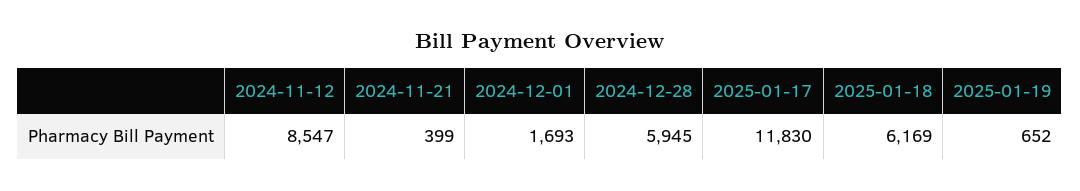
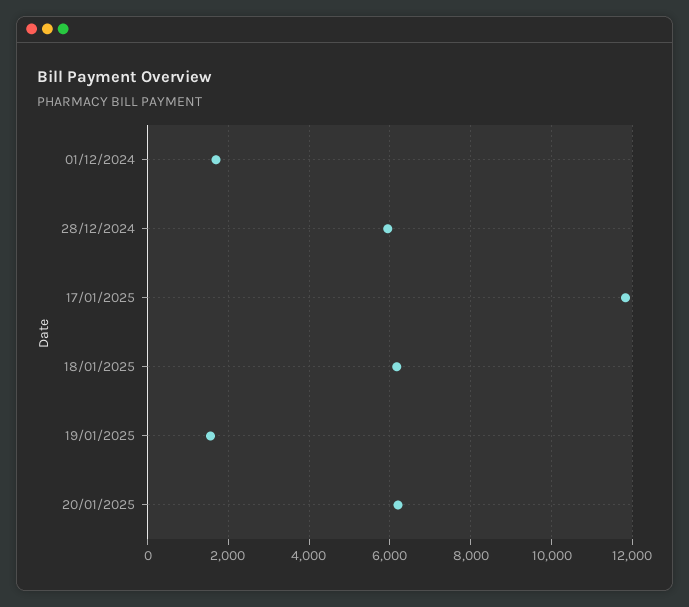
2024-11-12: 8547 -> none
2024-11-21: 399 -> none
2025-01-19: 652 -> 1600
20/01/2025: none -> 6200

